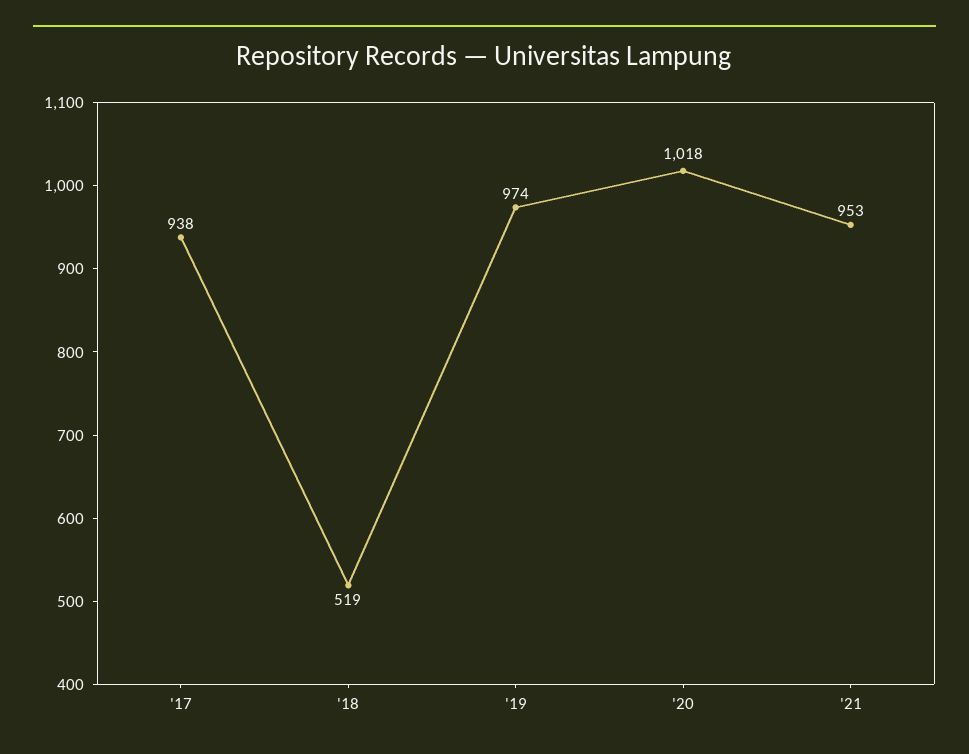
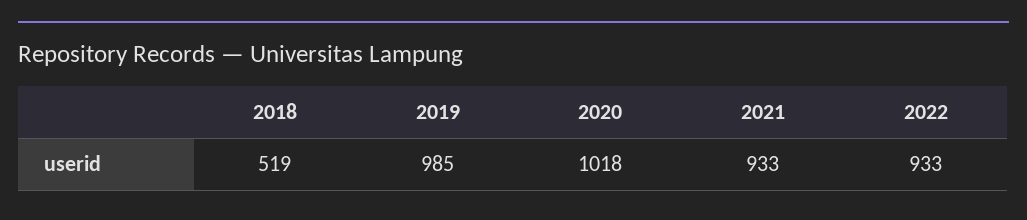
'17: 938 -> none
'19: 974 -> 985
'21: 953 -> 933
2022: none -> 933

